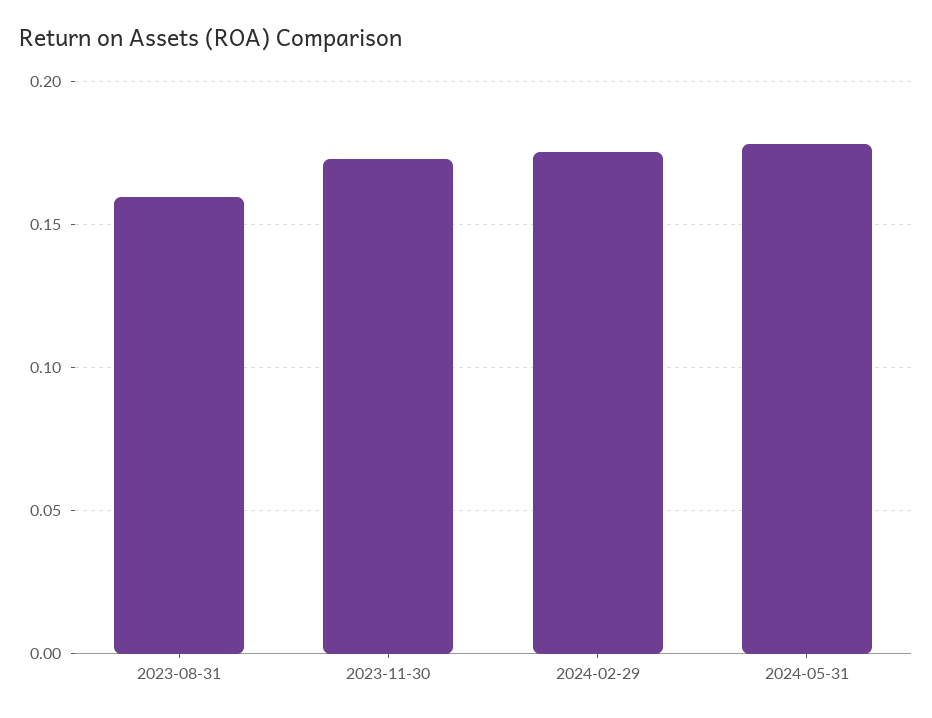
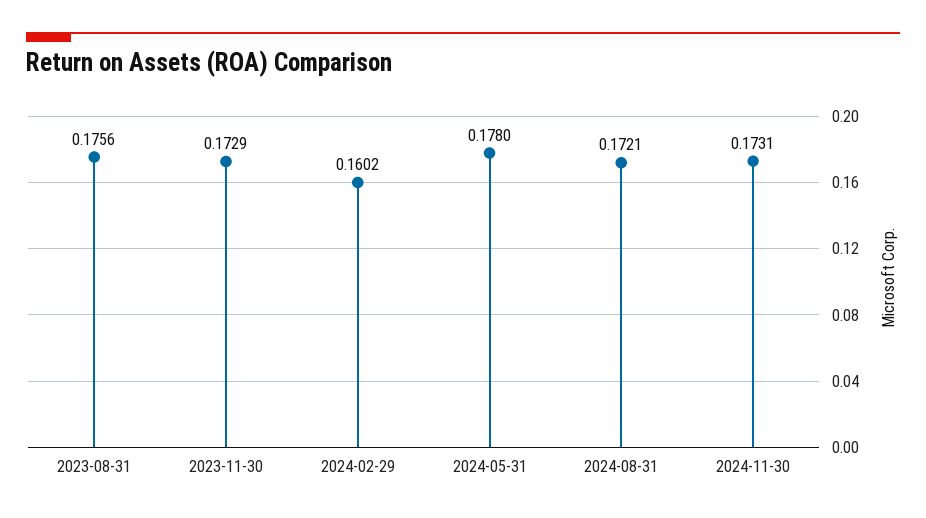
2023-08-31: 0.16 -> 0.1756
2024-02-29: 0.175 -> 0.1602
2024-08-31: none -> 0.1721
2024-11-30: none -> 0.1731

